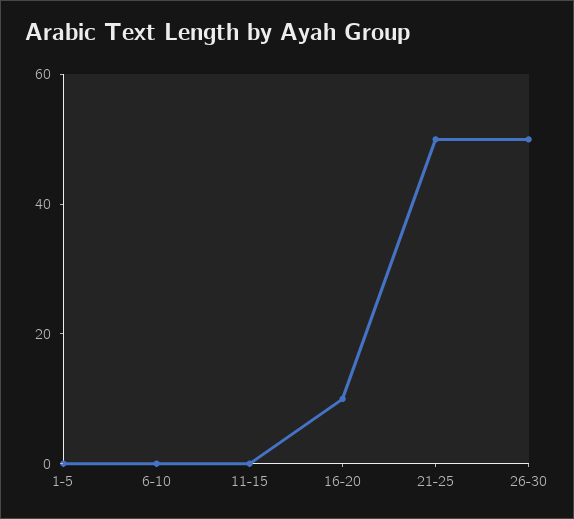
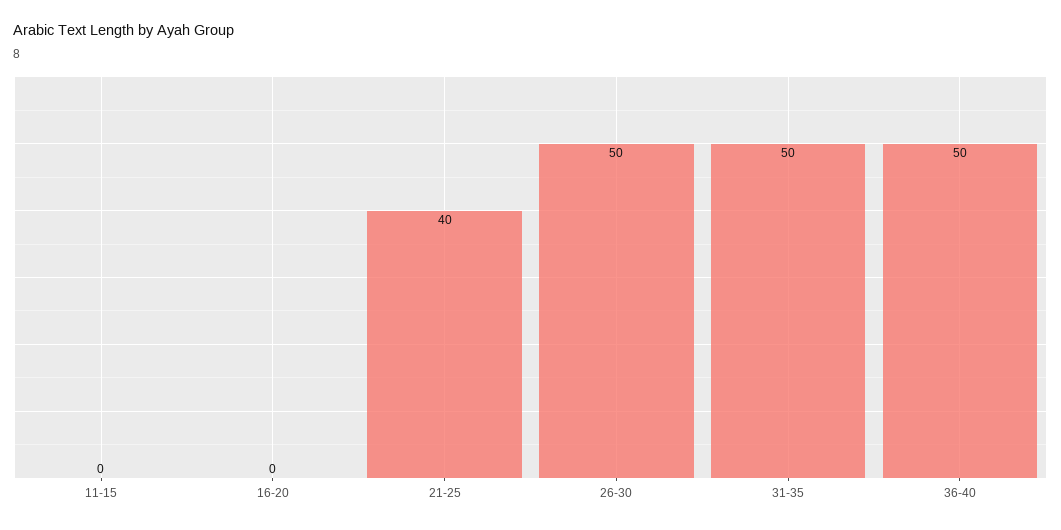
1-5: 0 -> none
6-10: 0 -> none
16-20: 10 -> 0
21-25: 50 -> 40
31-35: none -> 50
36-40: none -> 50

